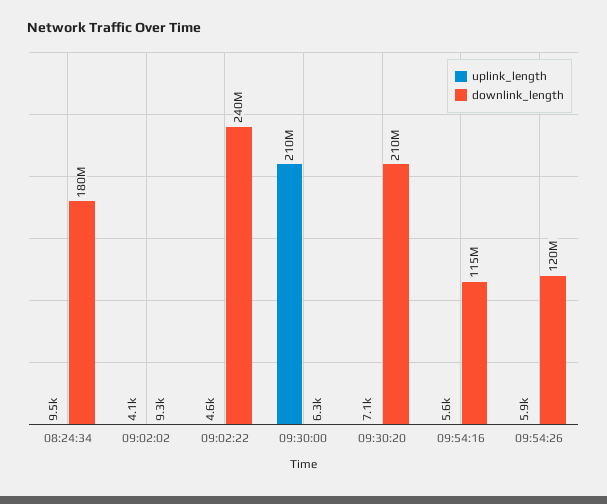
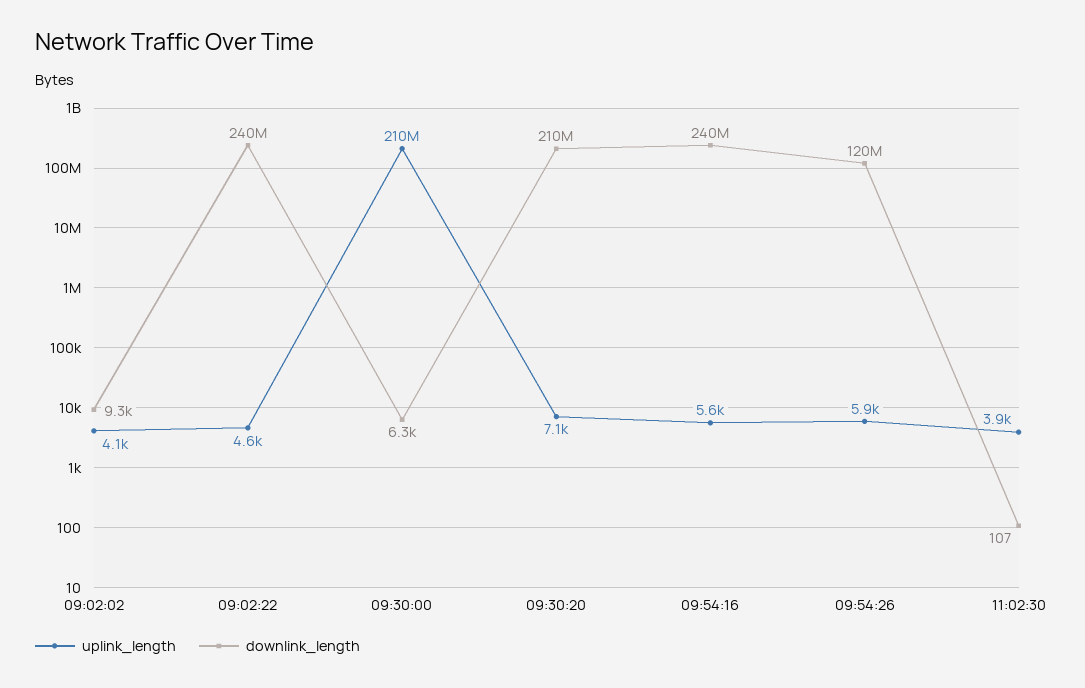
uplink_length, 08:24:34: 9500 -> none
downlink_length, 08:24:34: 180000000 -> none
downlink_length, 09:54:16: 115000000 -> 240000000
uplink_length, 11:02:30: none -> 3900
downlink_length, 11:02:30: none -> 107

